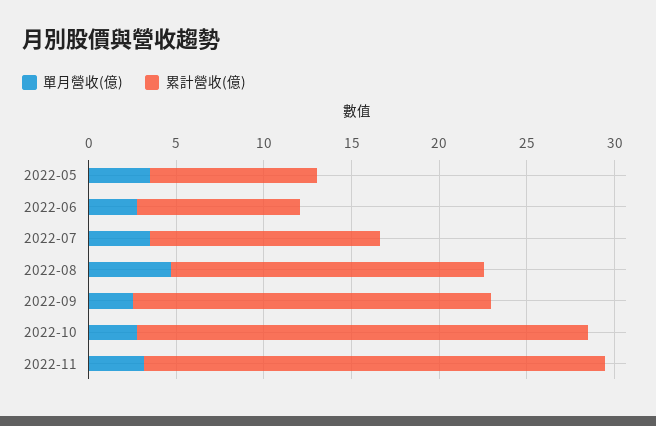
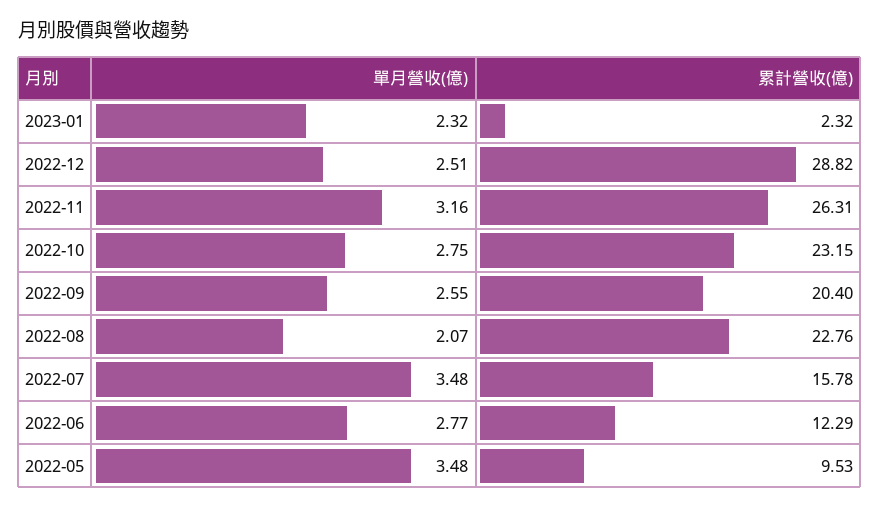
累計營收(億), 2022-06: 9 -> 12.29
累計營收(億), 2022-07: 13 -> 15.78
單月營收(億), 2022-08: 5 -> 2.07
累計營收(億), 2022-08: 18 -> 22.76
累計營收(億), 2022-10: 26 -> 23.15
單月營收(億), 2023-01: none -> 2.32
累計營收(億), 2023-01: none -> 2.32
單月營收(億), 2022-12: none -> 2.51
累計營收(億), 2022-12: none -> 28.82

